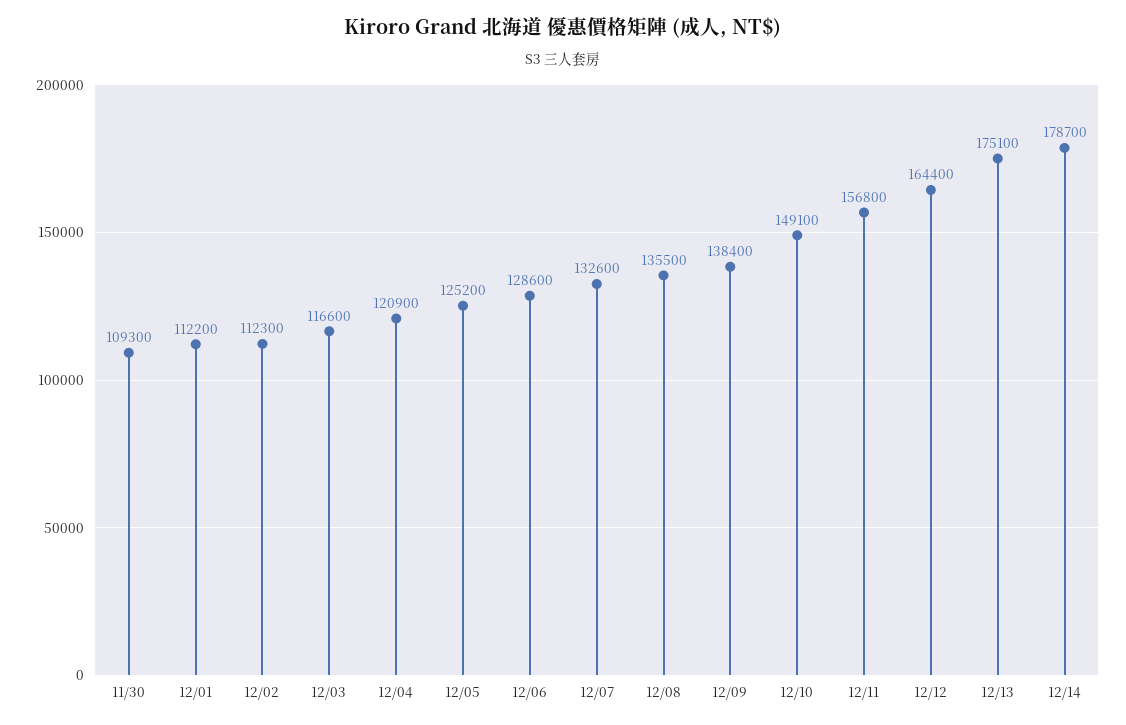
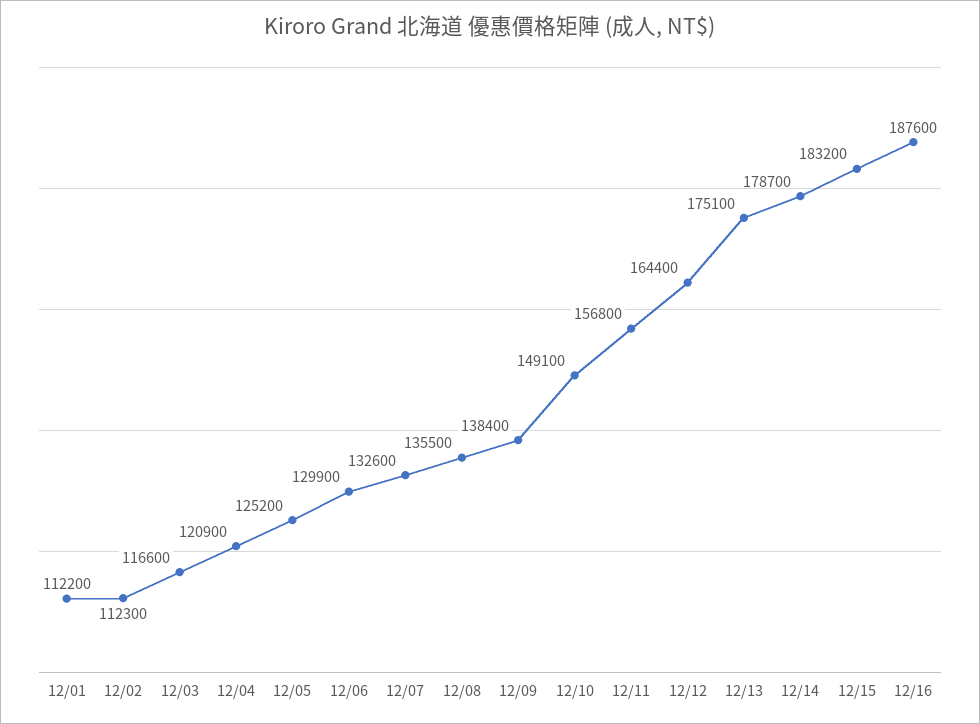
11/30: 109300 -> none
12/06: 128600 -> 129900
12/15: none -> 183200
12/16: none -> 187600

